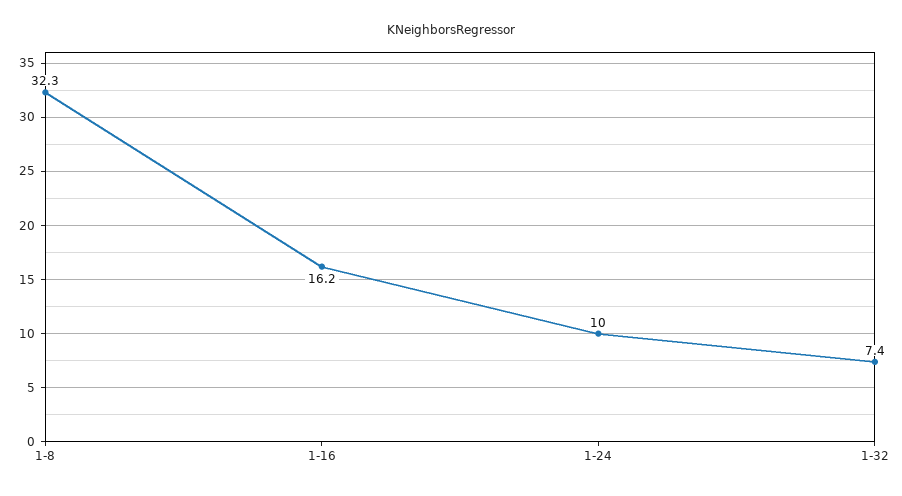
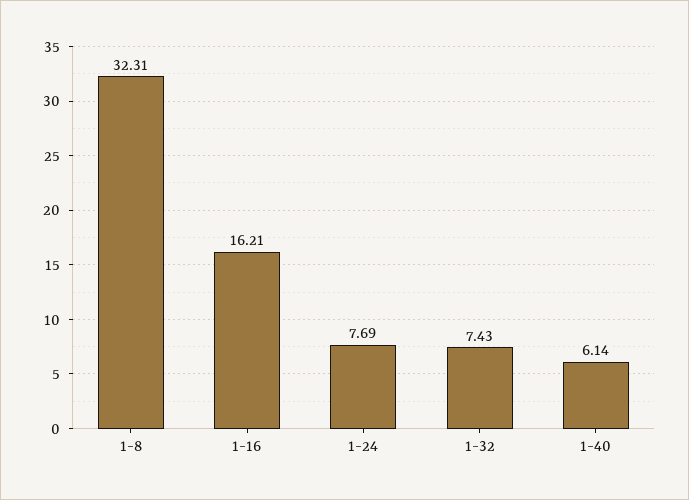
1-24: 10 -> 7.69
1-40: none -> 6.14

